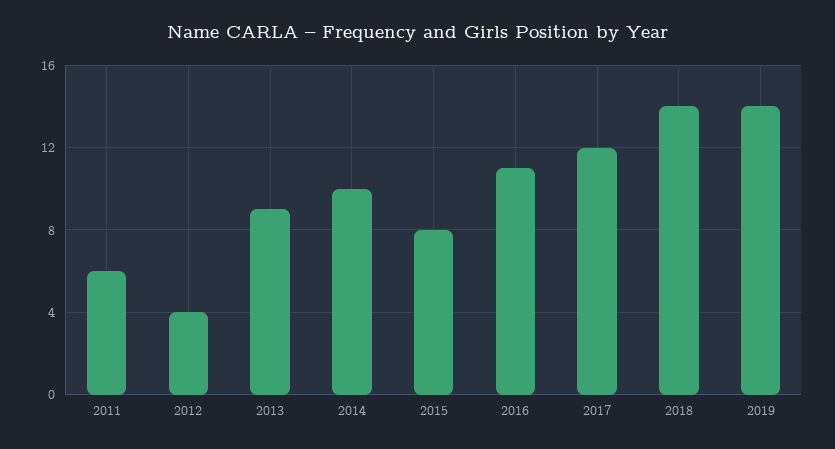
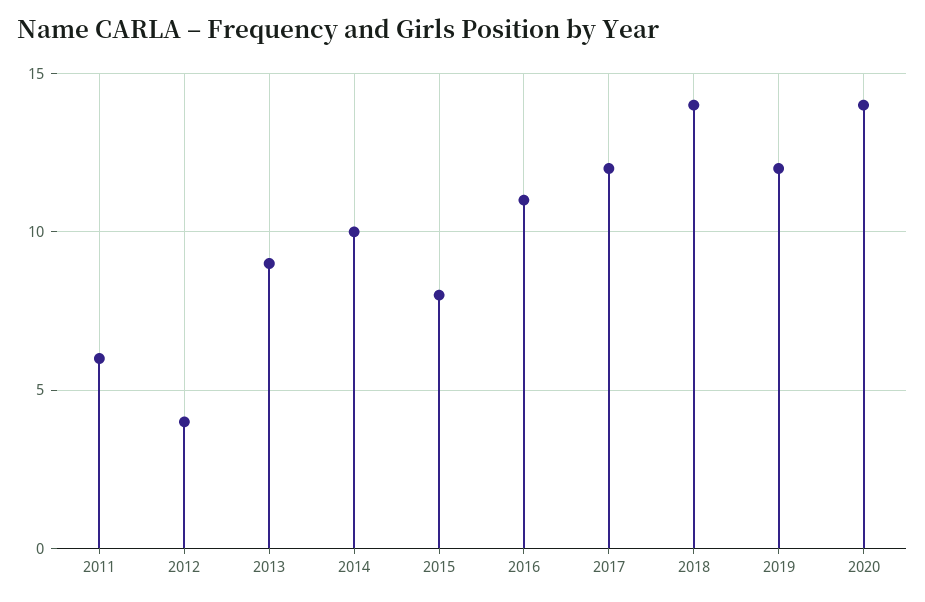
2019: 14 -> 12
2020: none -> 14

